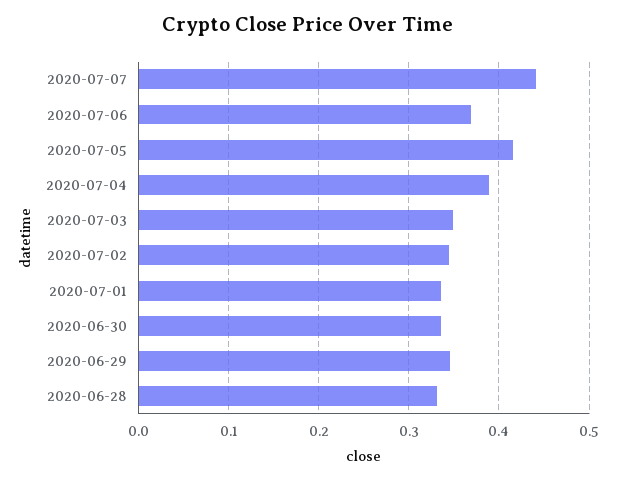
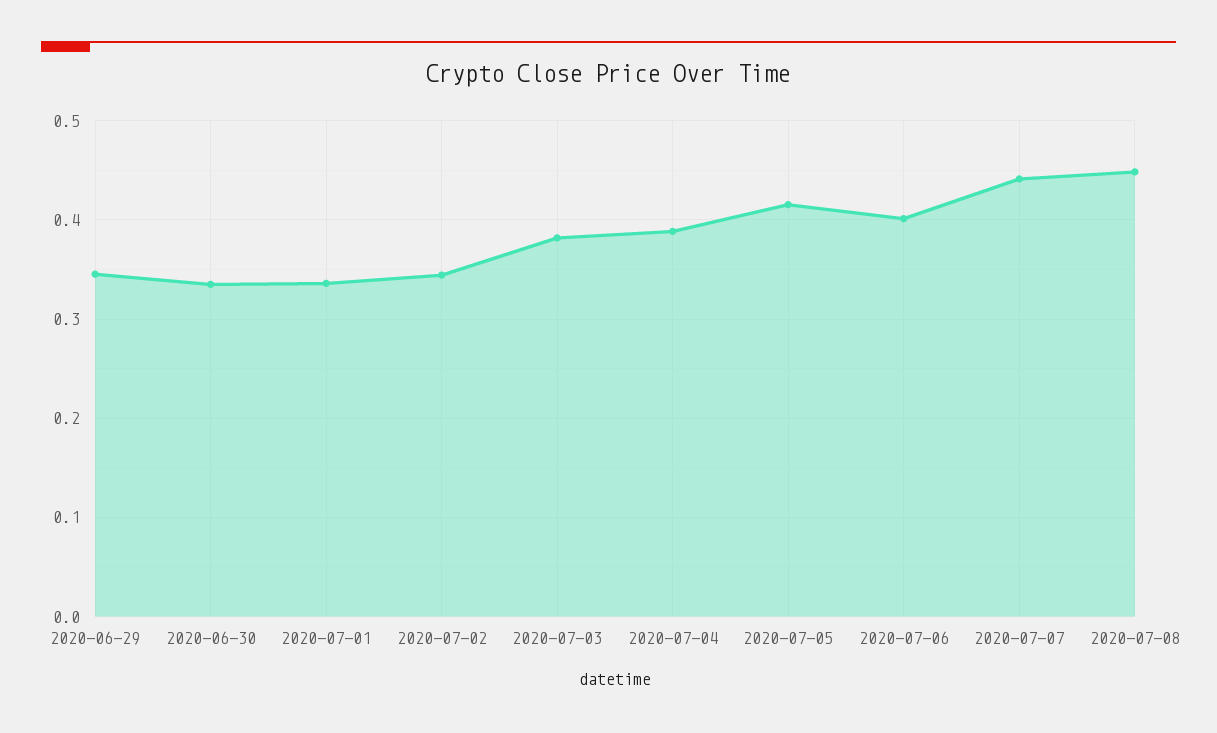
2020-07-06: 0.37 -> 0.4
2020-07-03: 0.35 -> 0.38
2020-06-28: 0.33 -> none
2020-07-08: none -> 0.45

